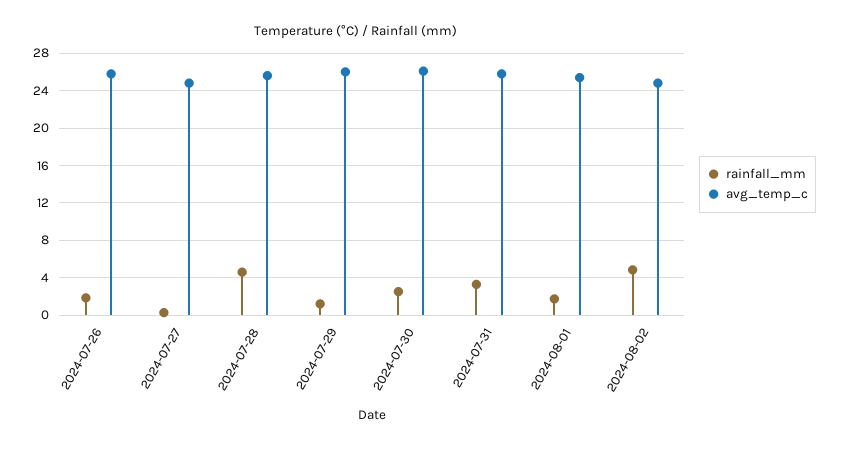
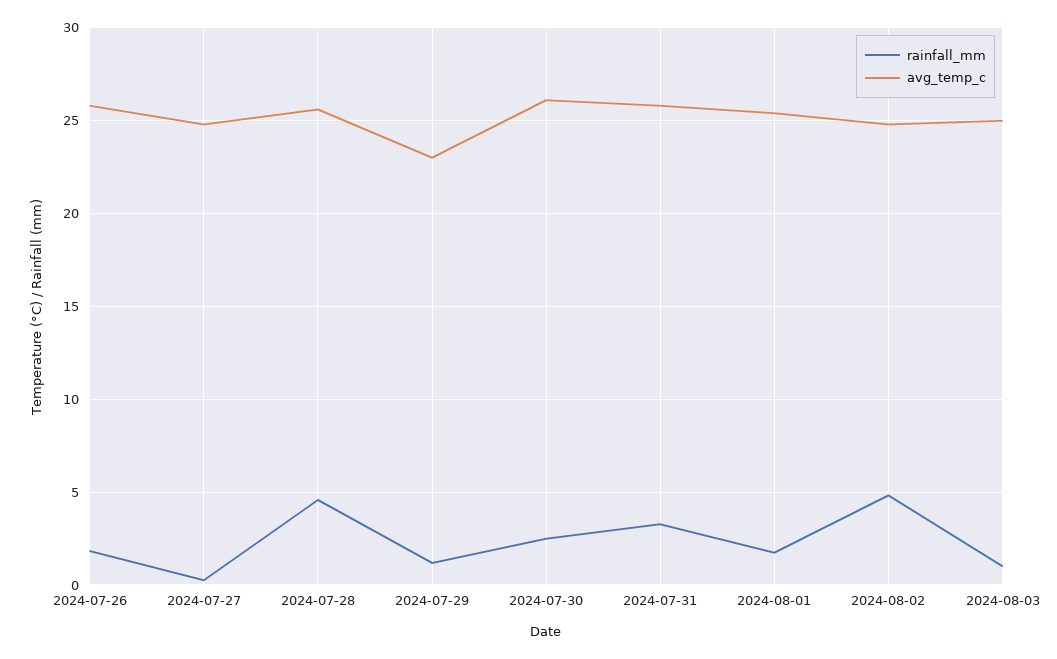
avg_temp_c, 2024-07-29: 26 -> 23
rainfall_mm, 2024-08-03: none -> 1
avg_temp_c, 2024-08-03: none -> 25

